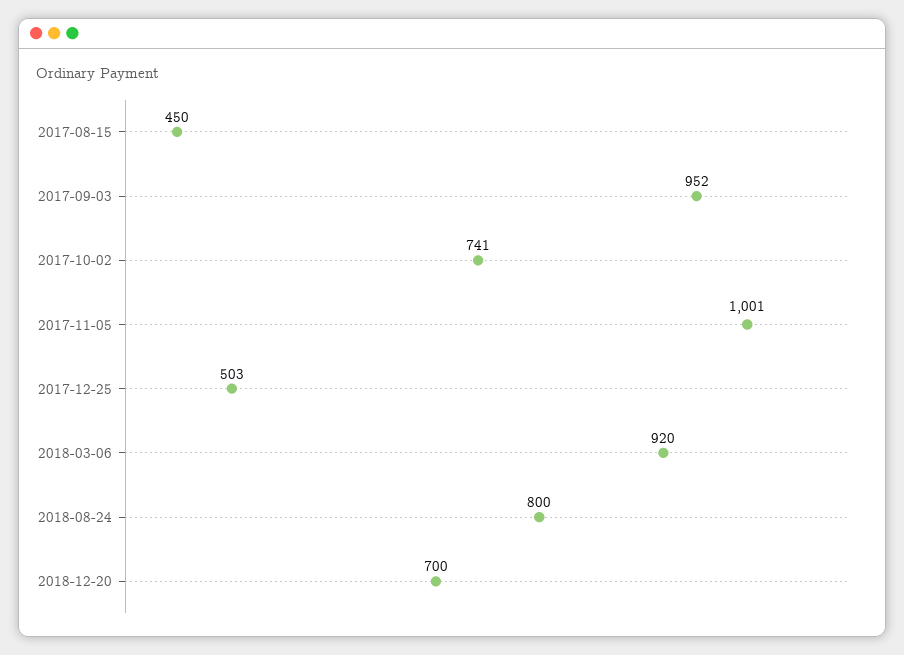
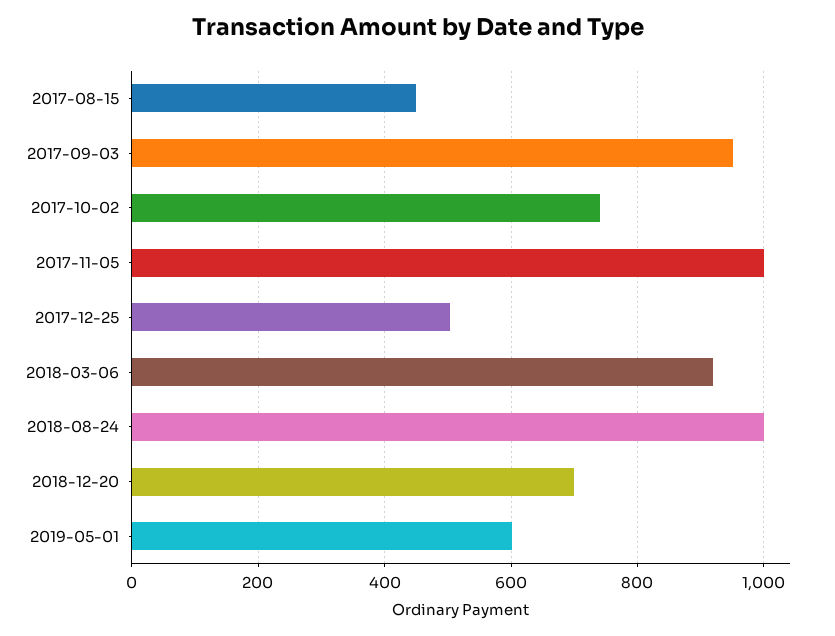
2018-08-24: 800 -> 1000
2019-05-01: none -> 600

